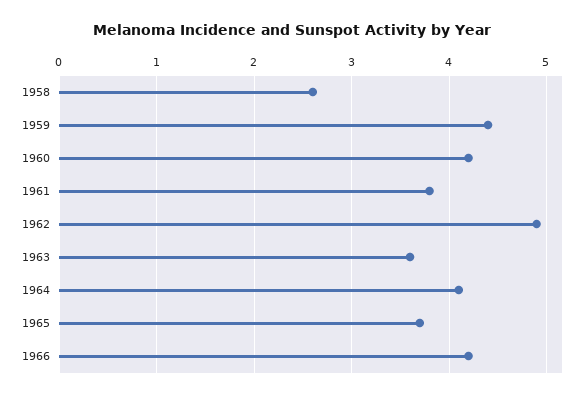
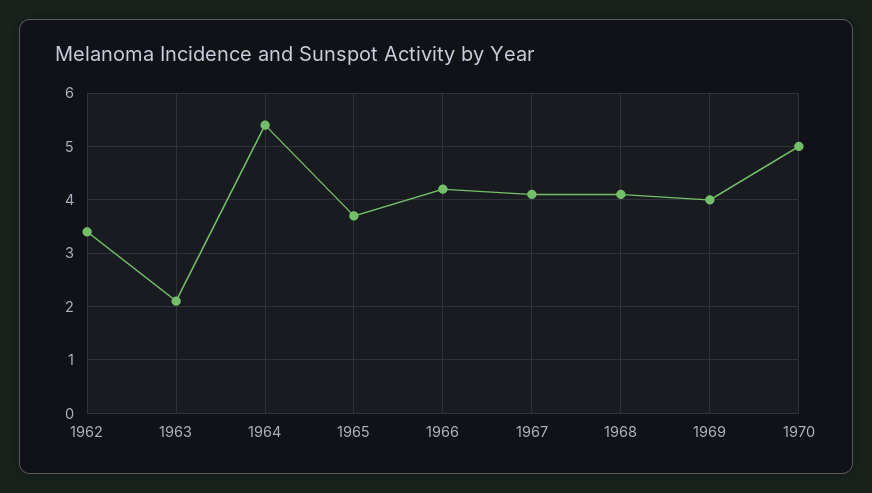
1958: 2.6 -> none
1959: 4.4 -> none
1960: 4.2 -> none
1961: 3.8 -> none
1962: 4.9 -> 3.5
1963: 3.6 -> 2
1964: 4.1 -> 5.5
1967: none -> 4
1968: none -> 4
1969: none -> 4
1970: none -> 5

